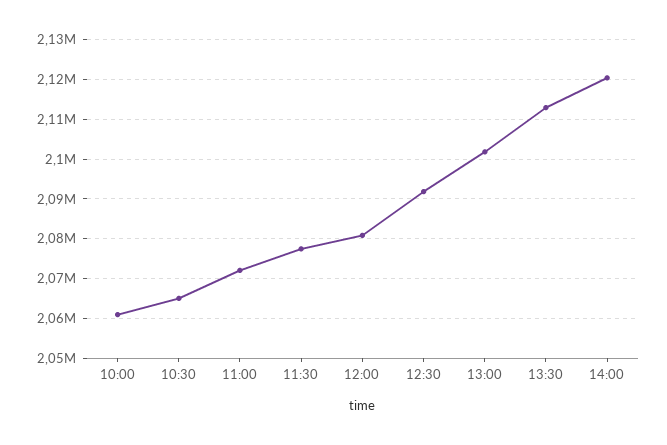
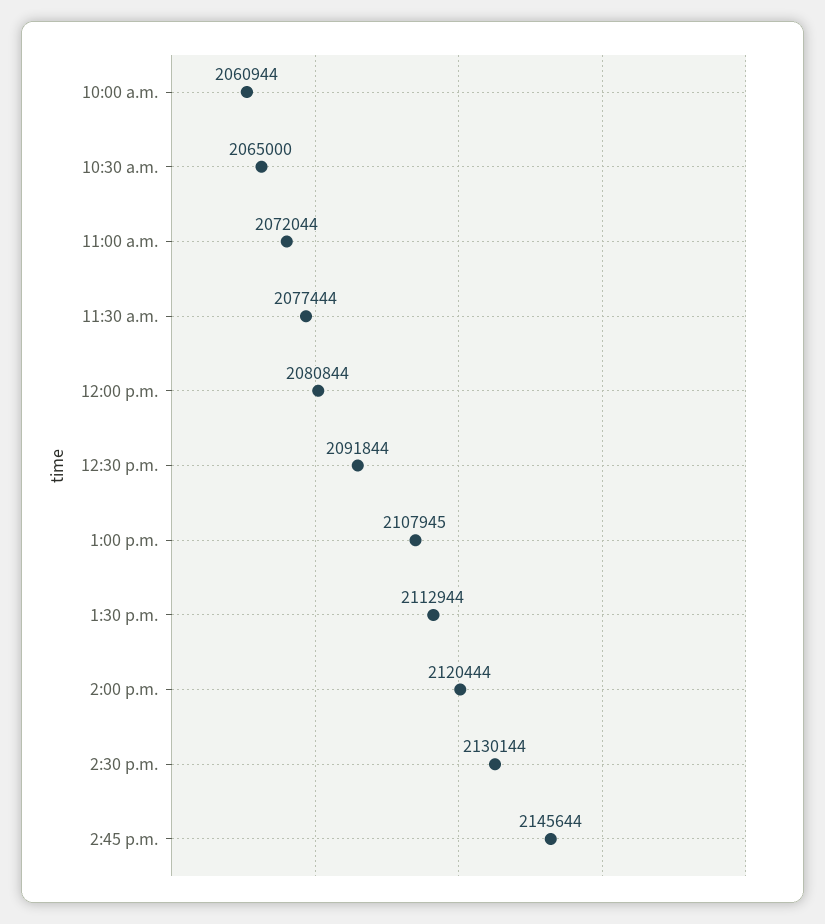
13:00: 2102000 -> 2107945
2:30 p.m.: none -> 2130144
2:45 p.m.: none -> 2145644

